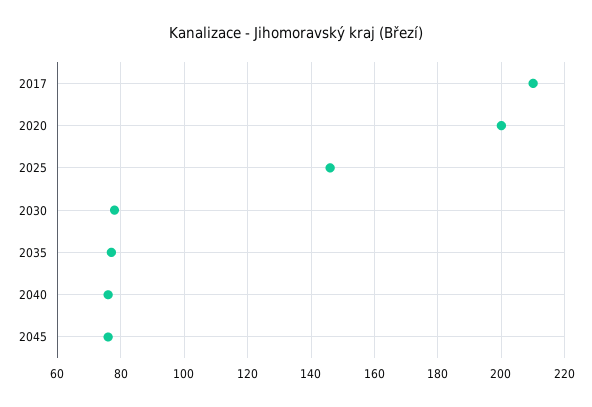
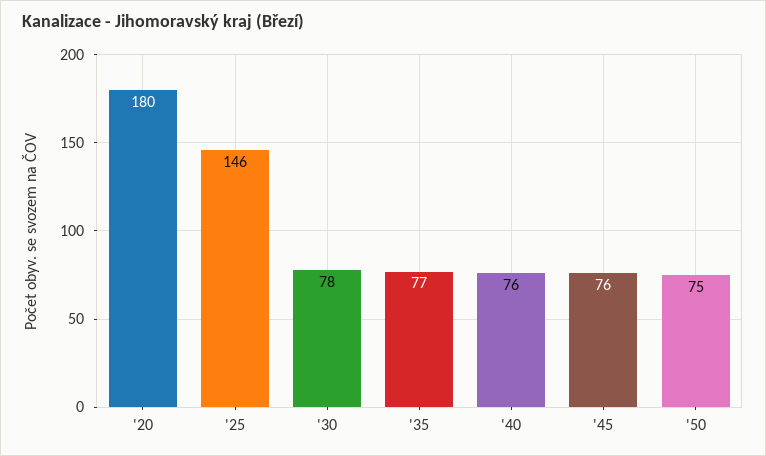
2017: 210 -> none
2020: 200 -> 180
'50: none -> 75

